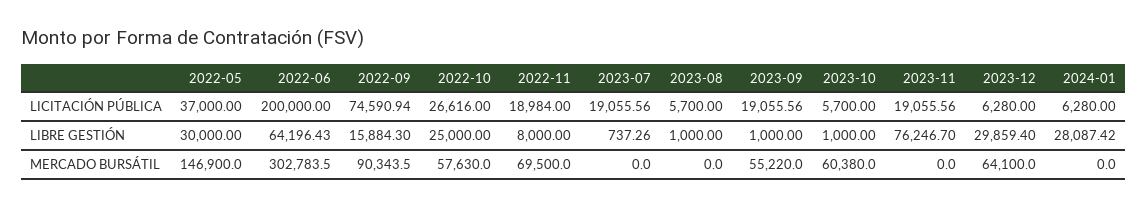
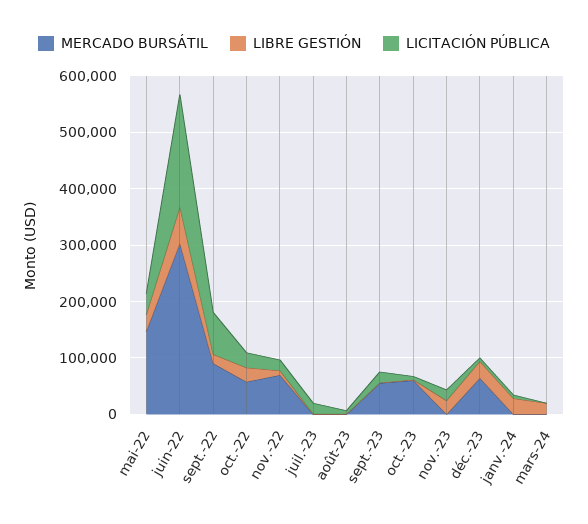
LIBRE GESTIÓN, 2023-11: 76246.7 -> 20000
MERCADO BURSÁTIL, mars-24: none -> 0
LIBRE GESTIÓN, mars-24: none -> 20000
LICITACIÓN PÚBLICA, mars-24: none -> 0

